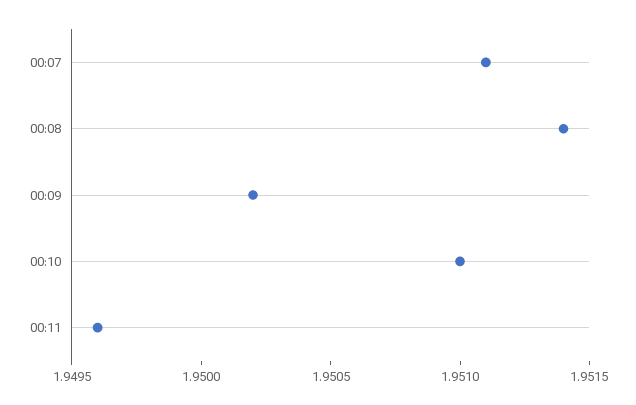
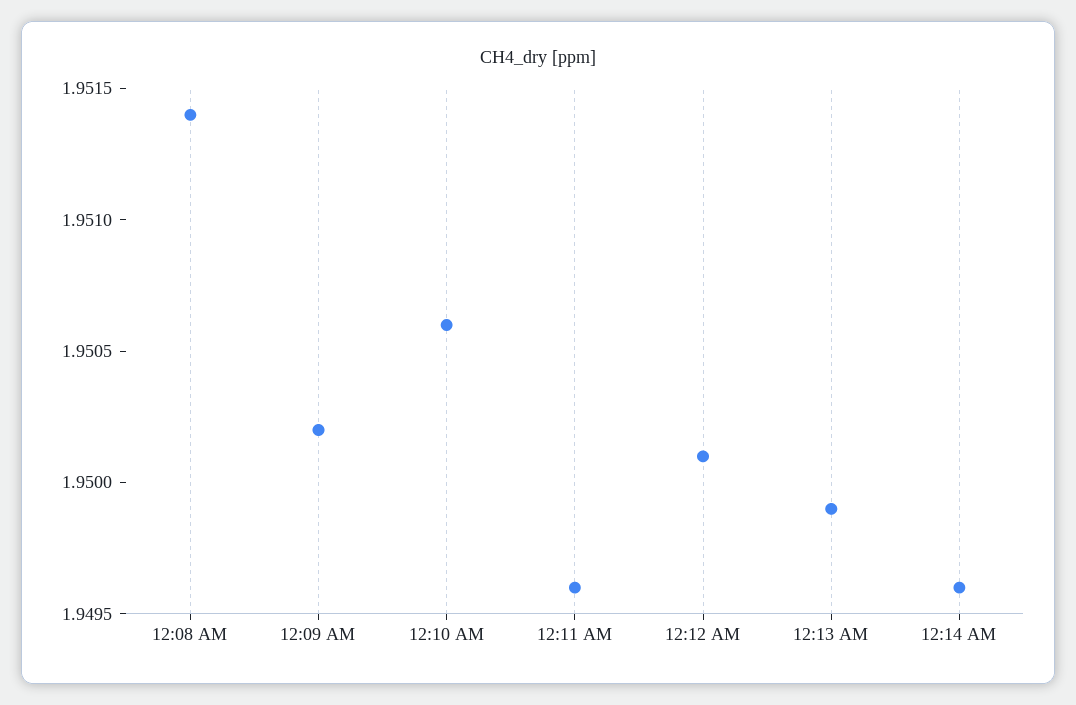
00:07: 1.9511 -> none
00:10: 1.951 -> 1.9506
12:12 AM: none -> 1.9501
12:13 AM: none -> 1.9499
12:14 AM: none -> 1.9496

